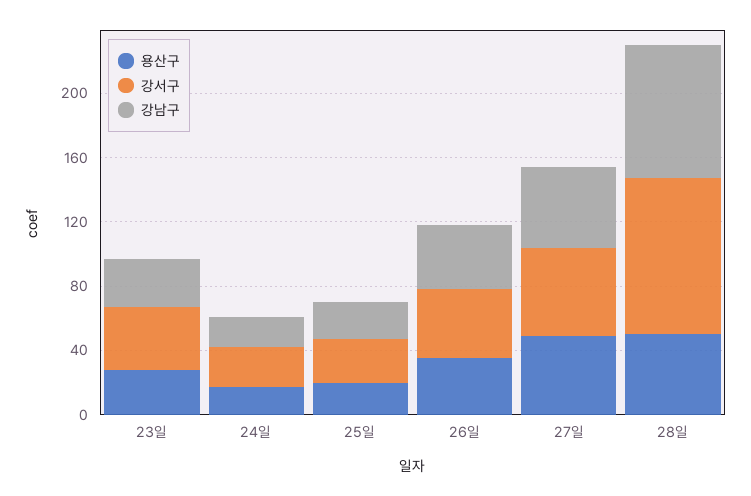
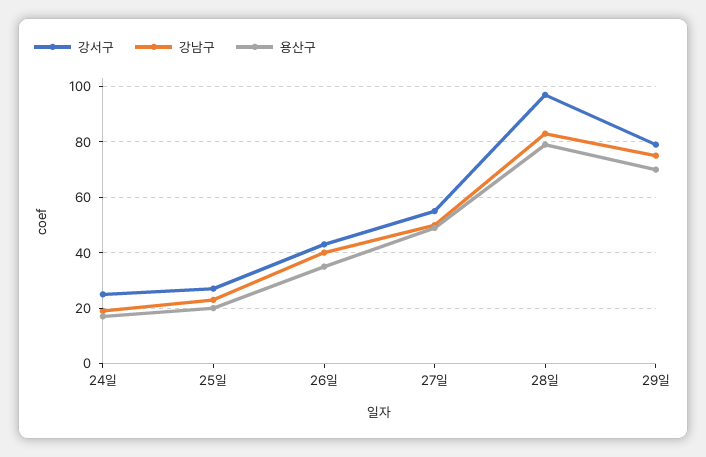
용산구, 23일: 30 -> none
강서구, 23일: 40 -> none
강남구, 23일: 30 -> none
용산구, 28일: 50 -> 80
강서구, 29일: none -> 80
강남구, 29일: none -> 75
용산구, 29일: none -> 70

